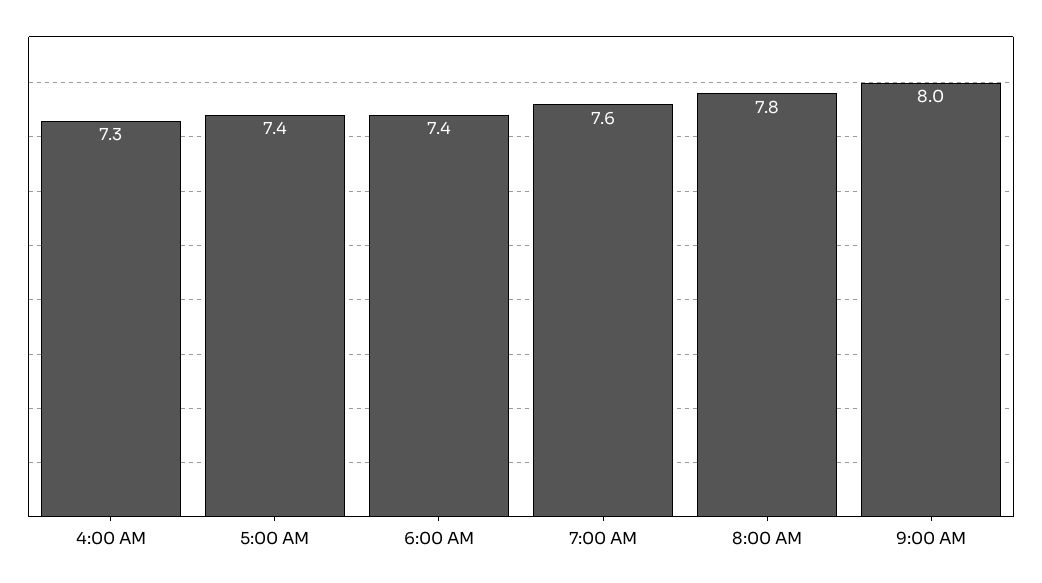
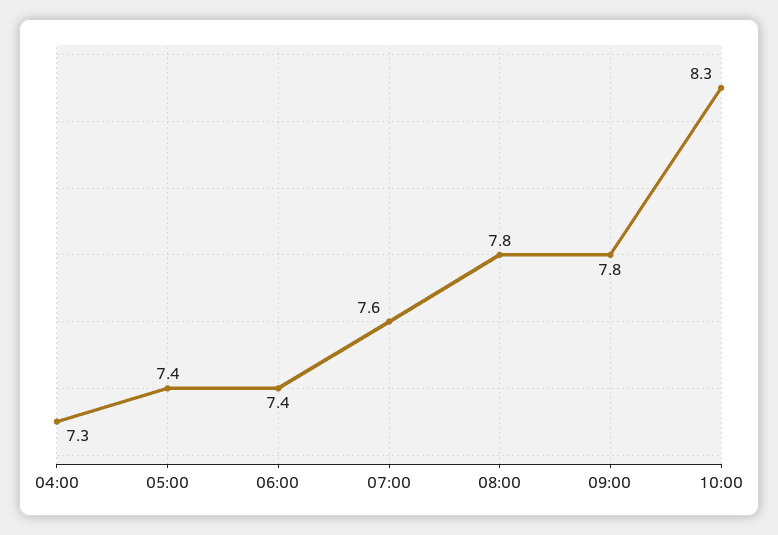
9:00 AM: 8 -> 7.8
10:00: none -> 8.3

